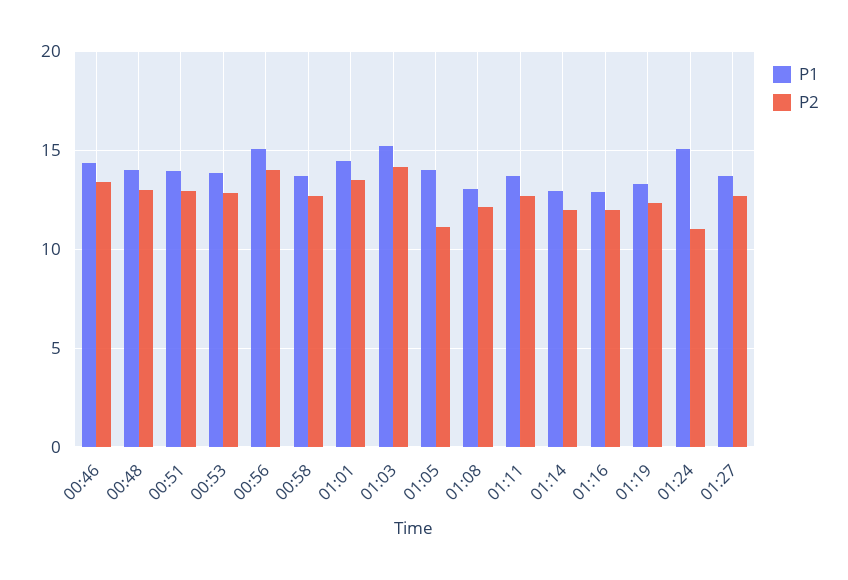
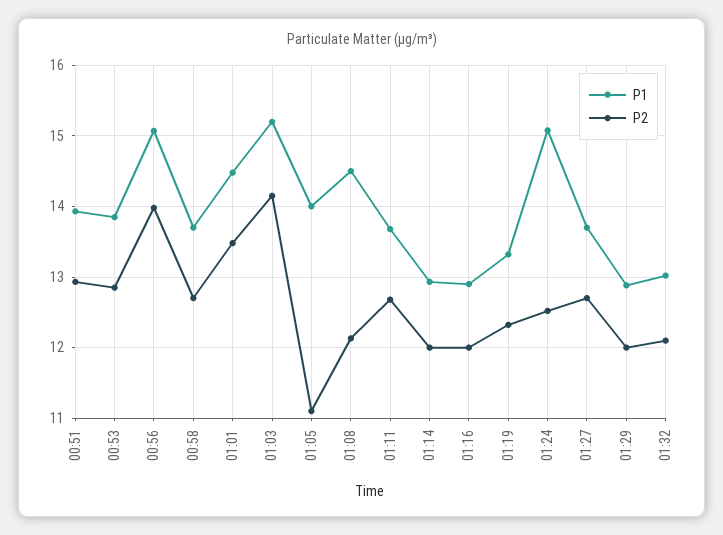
P1, 00:46: 14.5 -> none
P2, 00:46: 13.5 -> none
P1, 00:48: 14 -> none
P2, 00:48: 13 -> none
P1, 01:08: 13 -> 14.5
P2, 01:24: 11 -> 12.5
P1, 01:29: none -> 12.9
P2, 01:29: none -> 12
P1, 01:32: none -> 13
P2, 01:32: none -> 12.1

